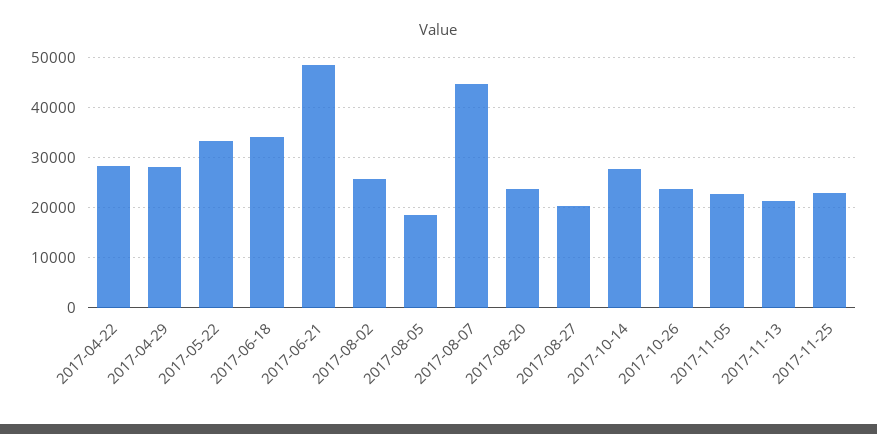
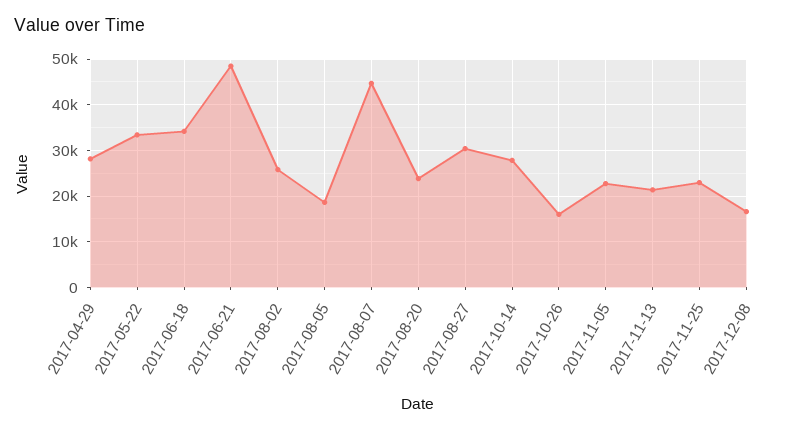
2017-04-22: 28000 -> none
2017-08-27: 20000 -> 30000
2017-10-26: 24000 -> 16000
2017-12-08: none -> 16000

